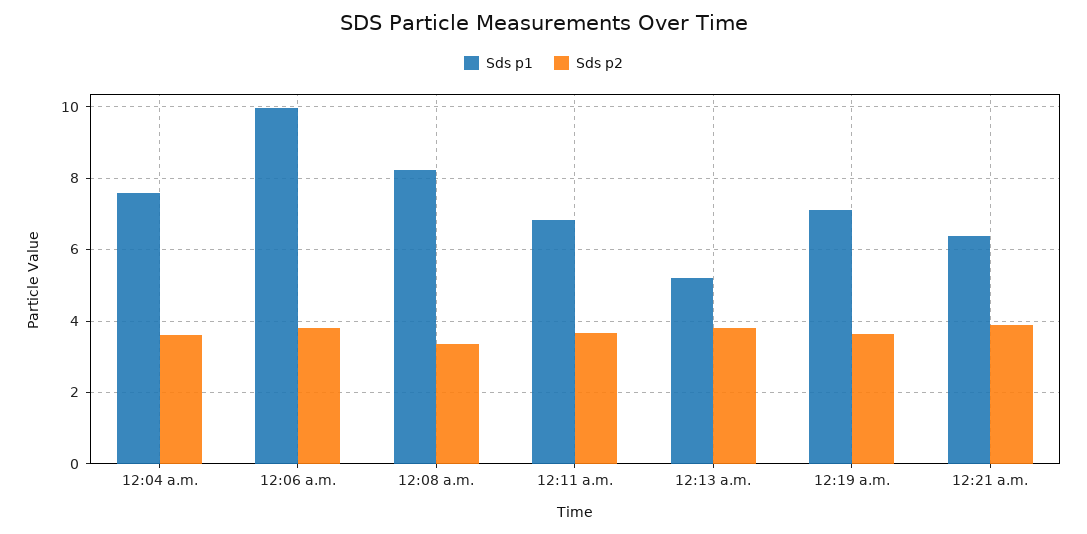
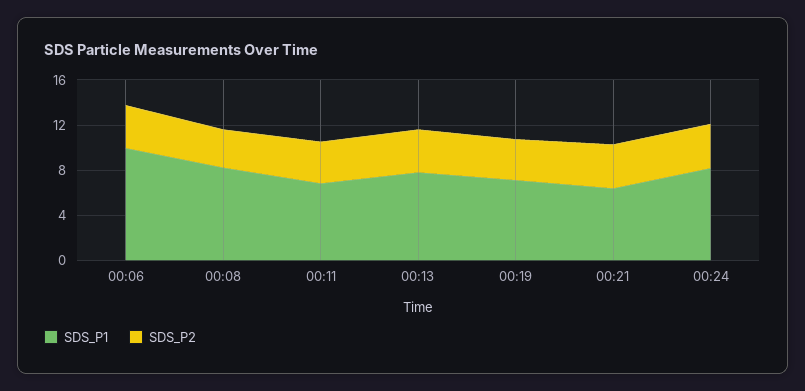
Sds p1, 12:04 a.m.: 7.6 -> none
Sds p2, 12:04 a.m.: 3.6 -> none
Sds p1, 12:13 a.m.: 5.2 -> 8
Sds p1, 00:24: none -> 8
Sds p2, 00:24: none -> 4

